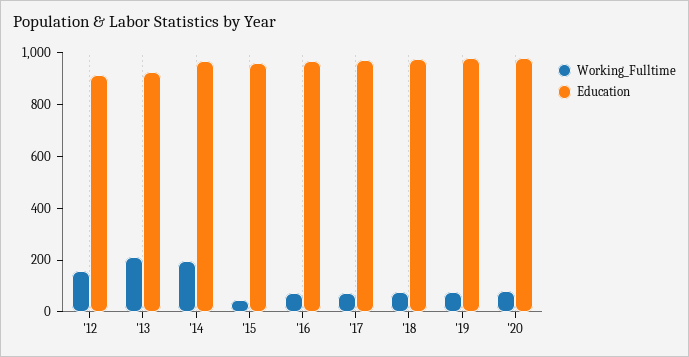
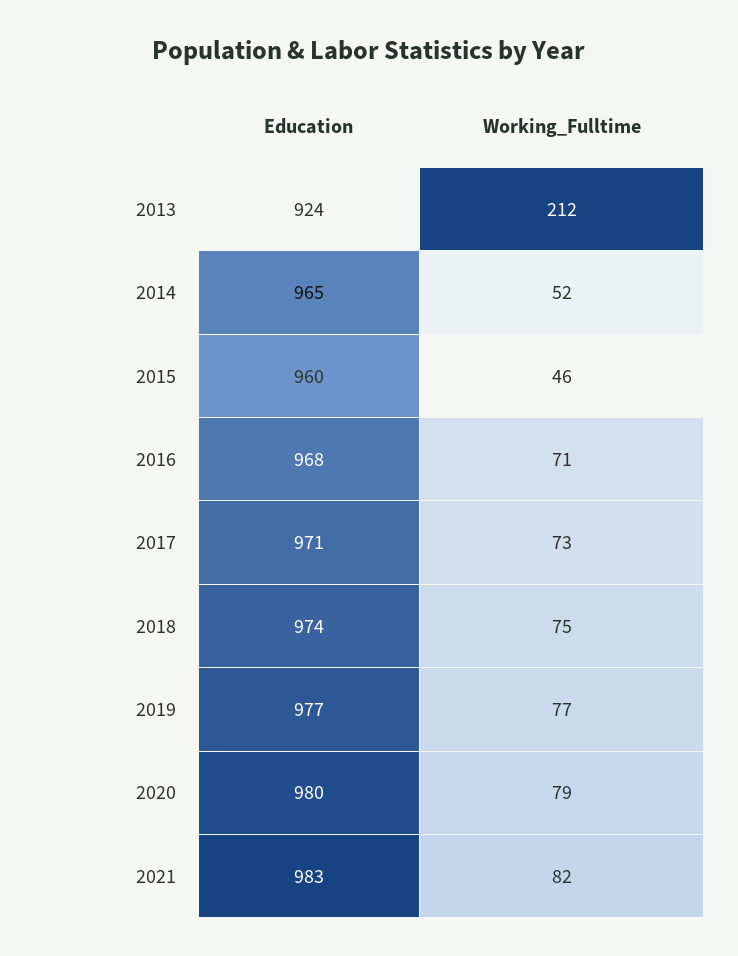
Working_Fulltime, '12: 150 -> none
Education, '12: 900 -> none
Working_Fulltime, '14: 200 -> 52
Education, 2021: none -> 983
Working_Fulltime, 2021: none -> 82

